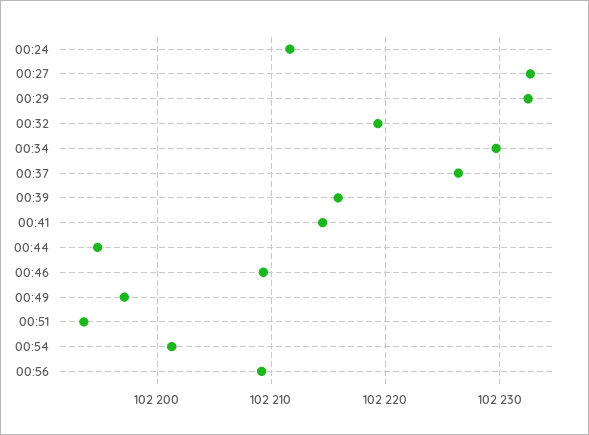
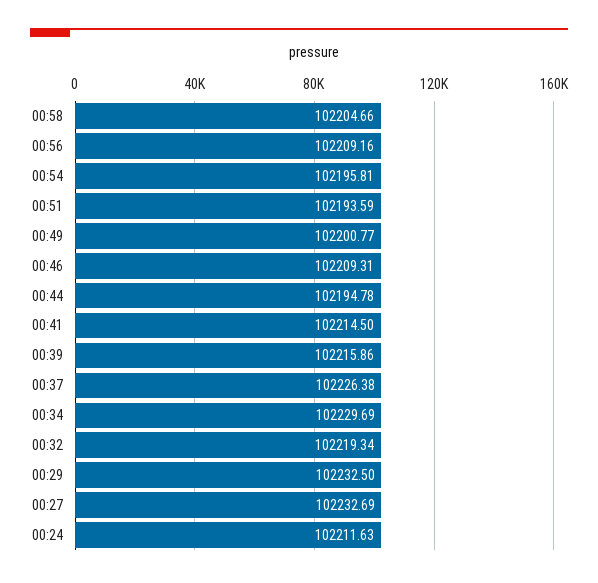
00:49: 102197 -> 102200.77
00:54: 102201 -> 102195.81
00:58: none -> 102204.66

